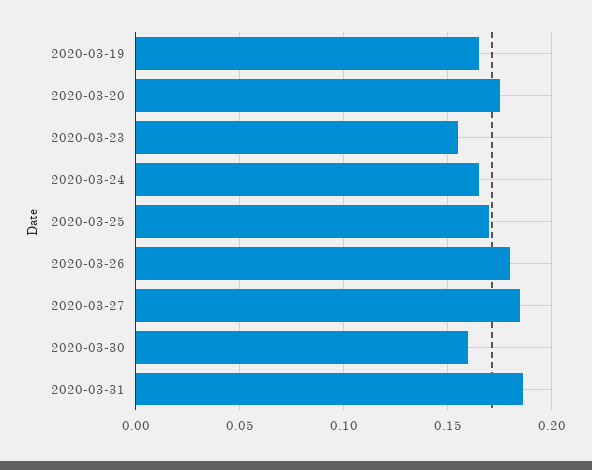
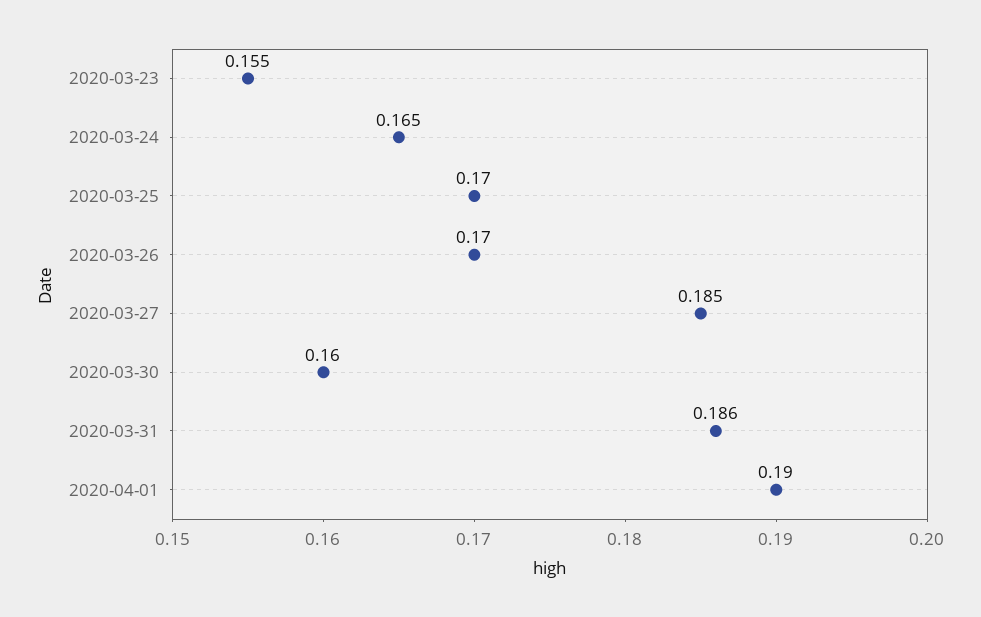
2020-03-19: 0.165 -> none
2020-03-20: 0.175 -> none
2020-03-26: 0.18 -> 0.17
2020-04-01: none -> 0.19

